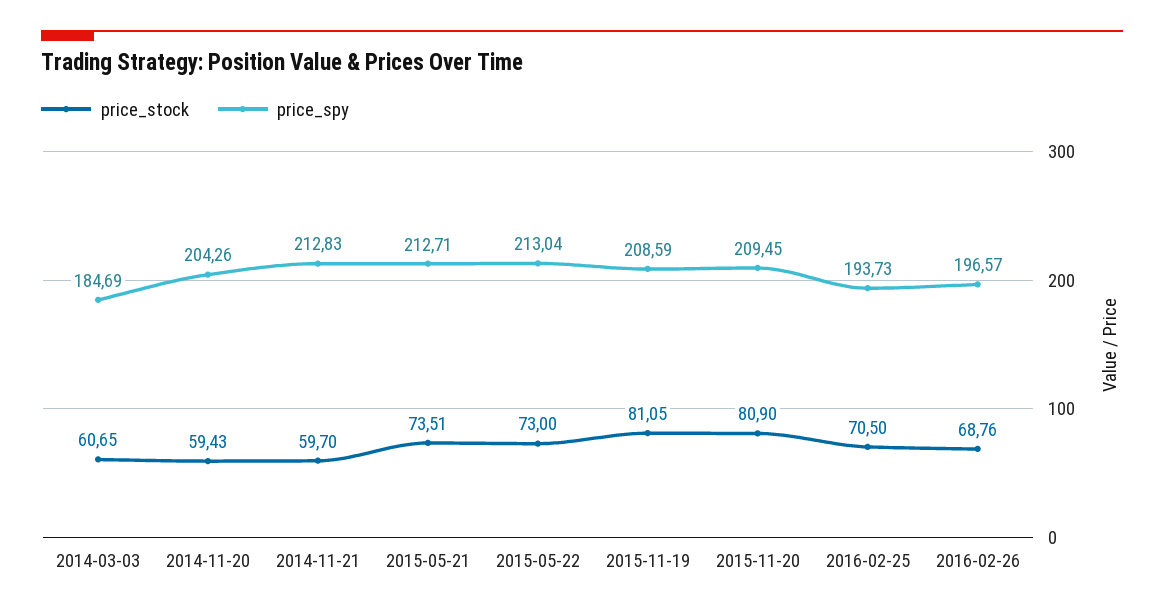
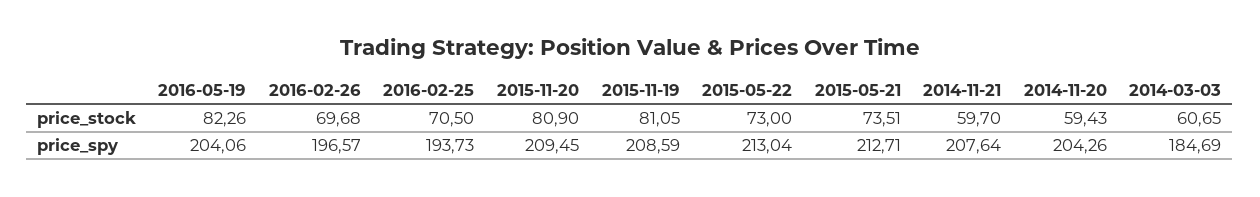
price_spy, 2014-11-21: 212.83 -> 207.64
price_stock, 2016-02-26: 68.76 -> 69.68
price_stock, 2016-05-19: none -> 82.26
price_spy, 2016-05-19: none -> 204.06

